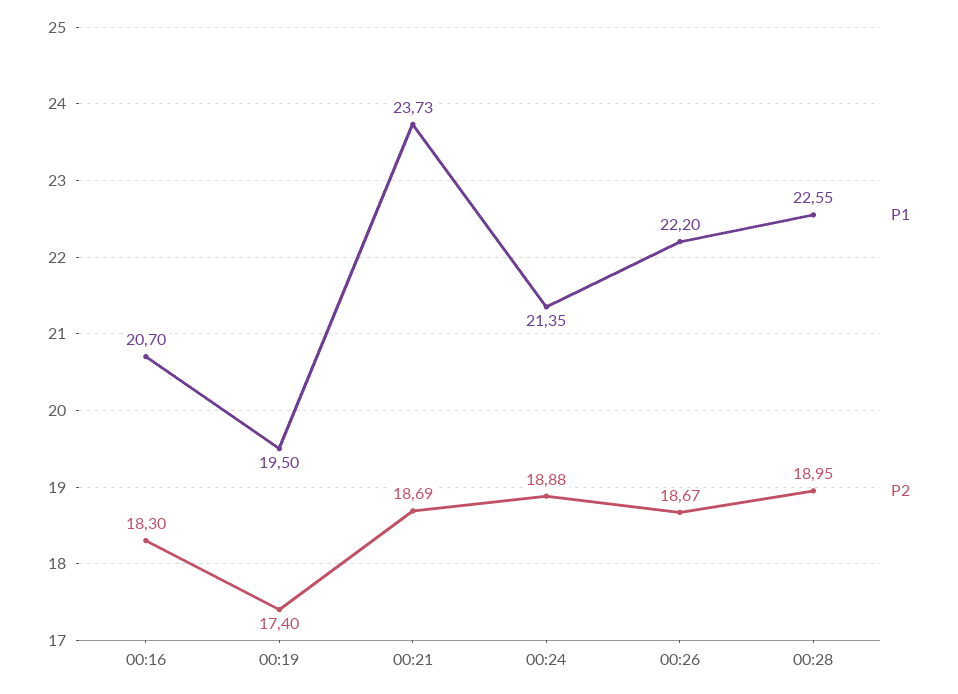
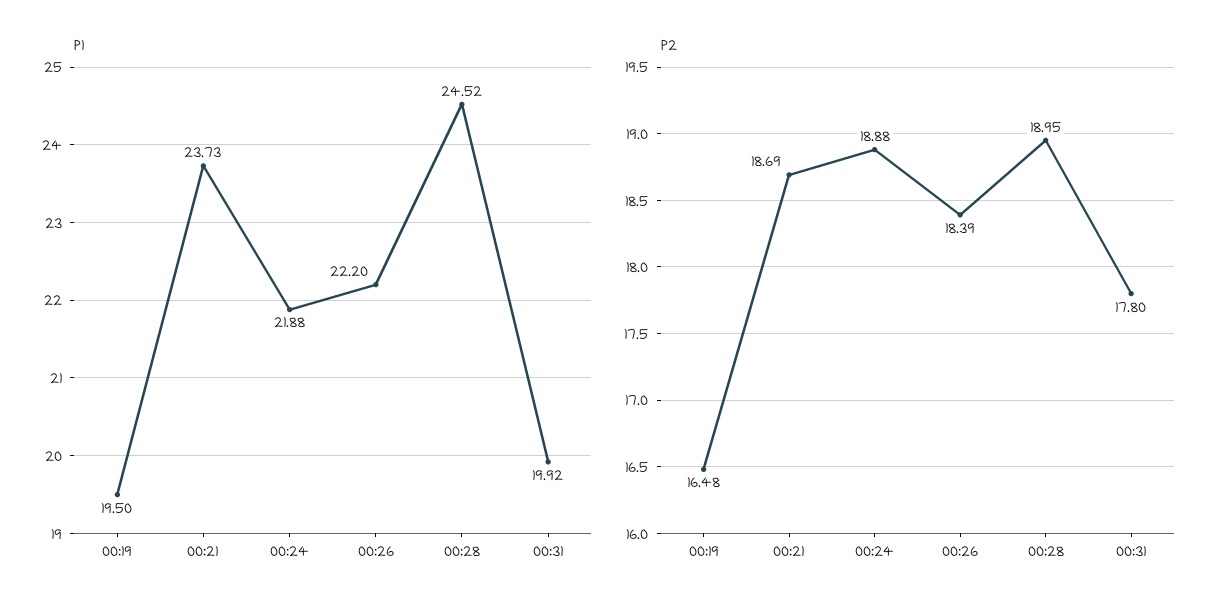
P1, 00:16: 20.7 -> none
P2, 00:16: 18.3 -> none
P2, 00:19: 17.4 -> 16.48
P1, 00:24: 21.35 -> 21.88
P2, 00:26: 18.67 -> 18.39
P1, 00:28: 22.55 -> 24.52
P1, 00:31: none -> 19.92
P2, 00:31: none -> 17.8

